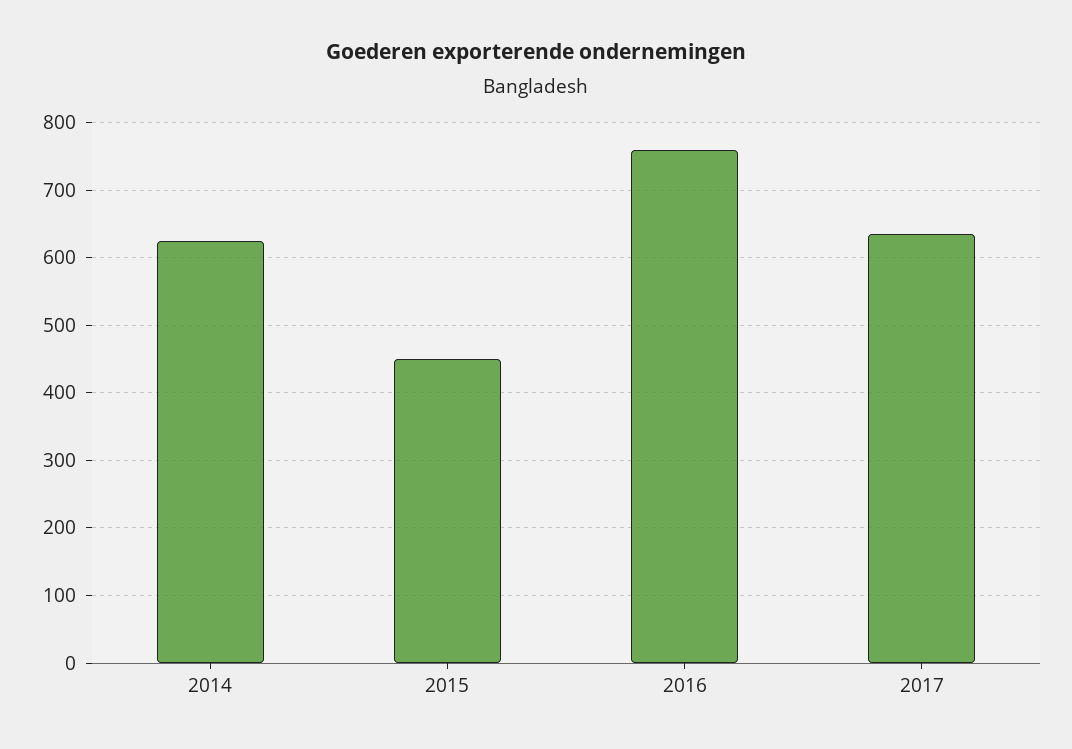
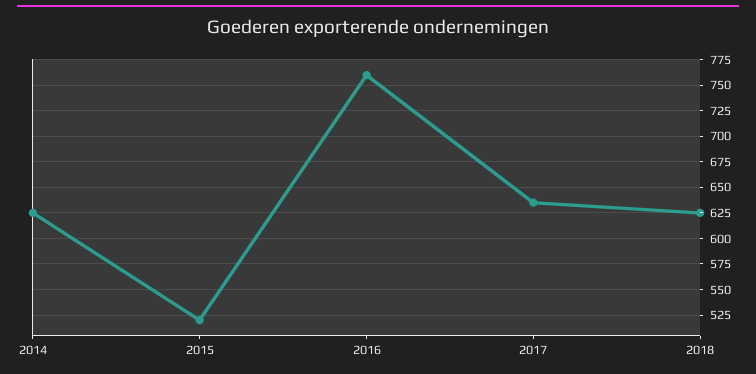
2015: 450 -> 525
2018: none -> 625

